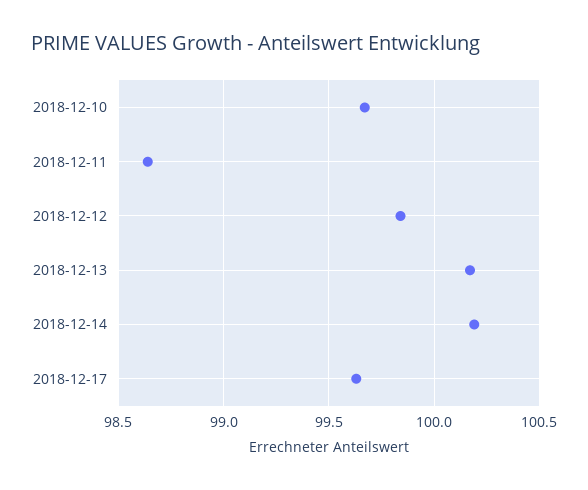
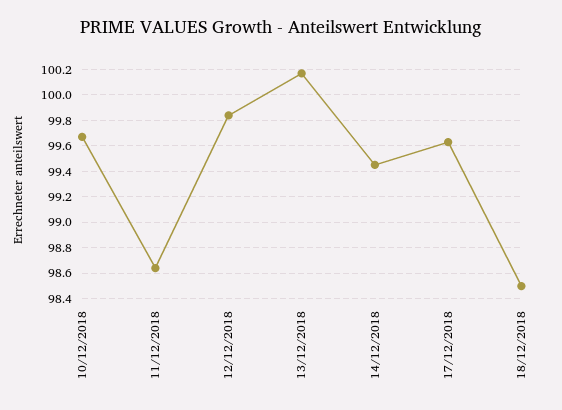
2018-12-14: 100.2 -> 99.45
18/12/2018: none -> 98.5

